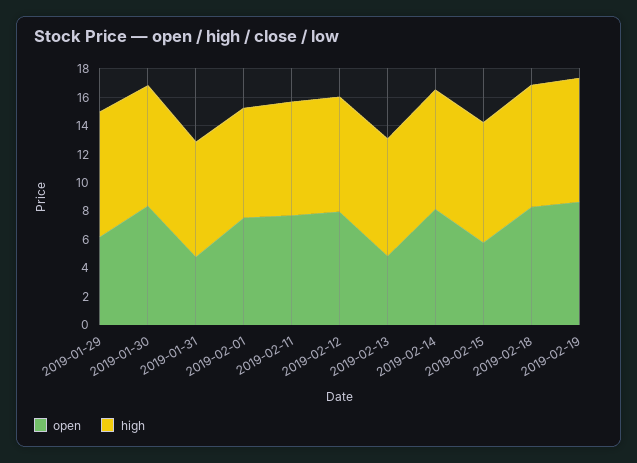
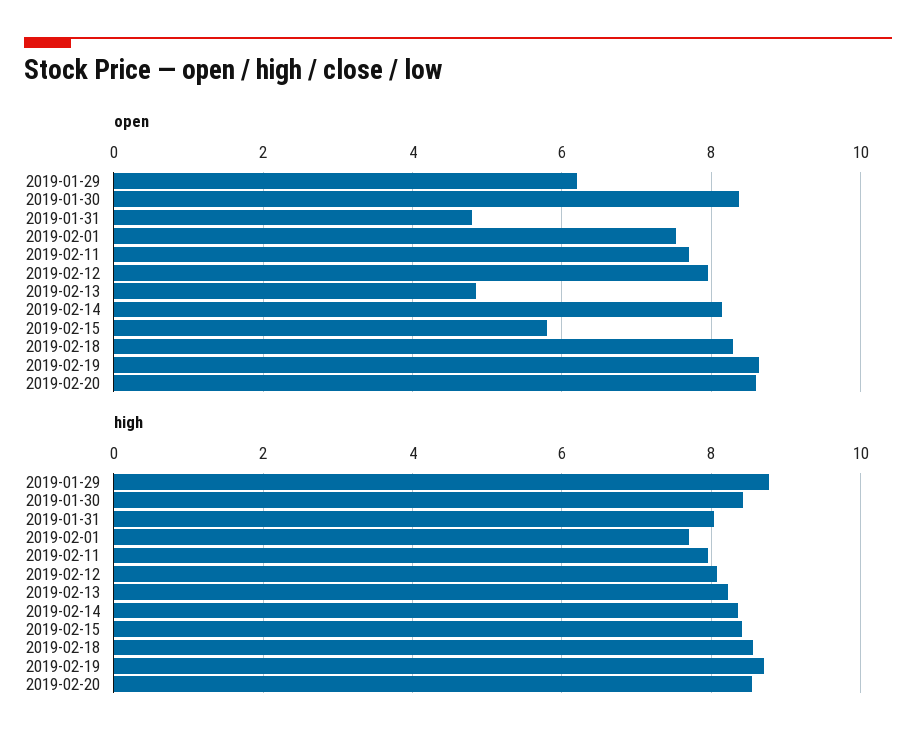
open, 2019-02-20: none -> 8.6
high, 2019-02-20: none -> 8.6

